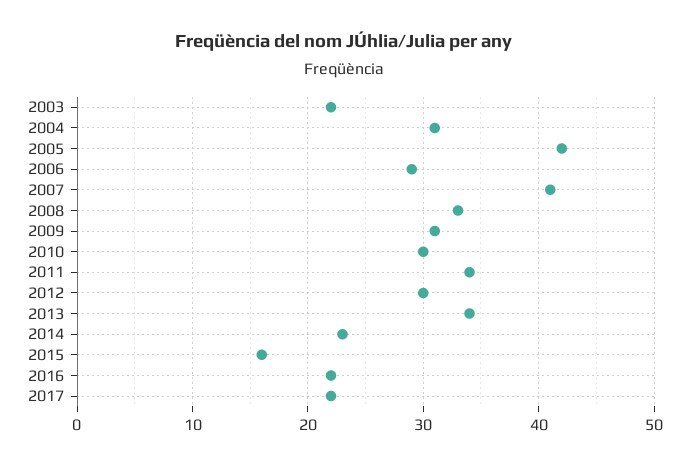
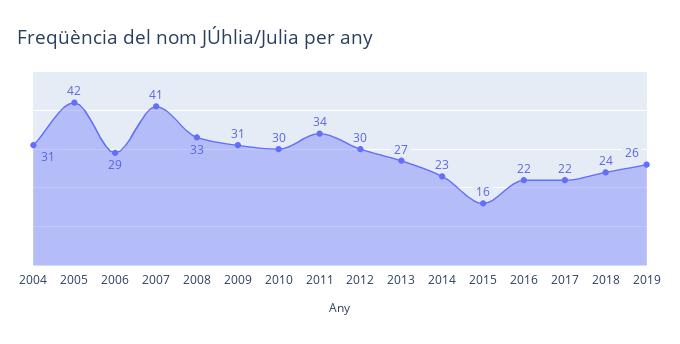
2003: 22 -> none
2013: 34 -> 27
2018: none -> 24
2019: none -> 26

